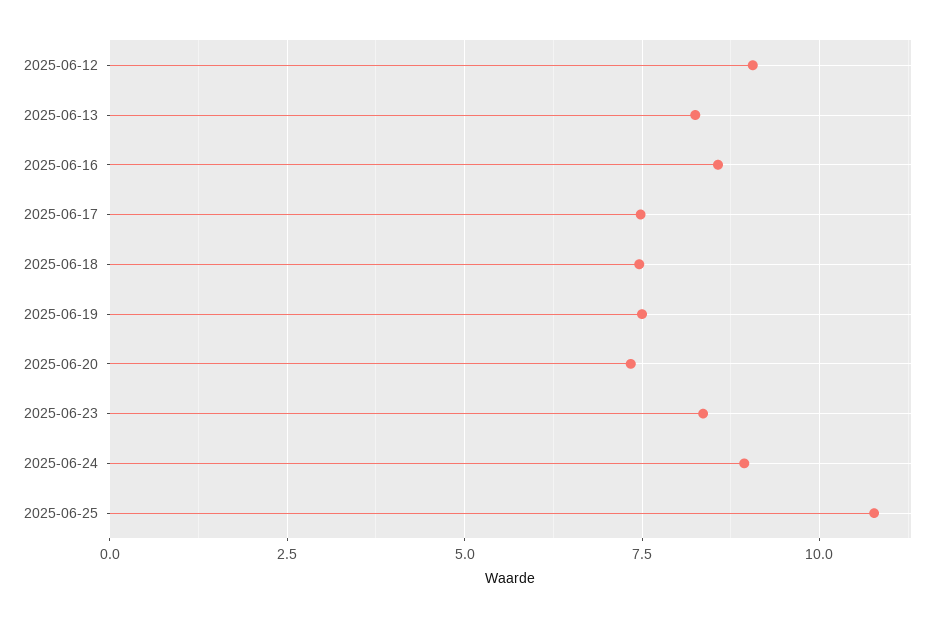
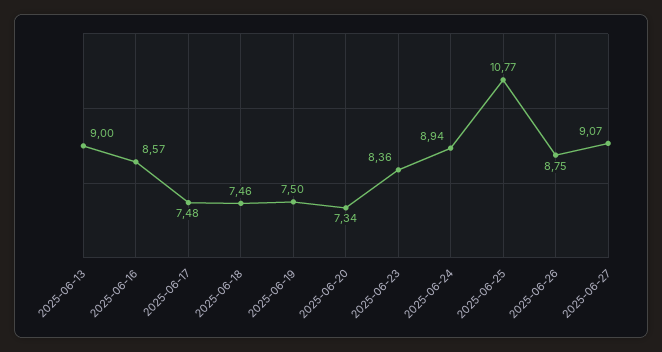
2025-06-12: 9 -> none
2025-06-13: 8.25 -> 9
2025-06-26: none -> 8.75
2025-06-27: none -> 9.07

